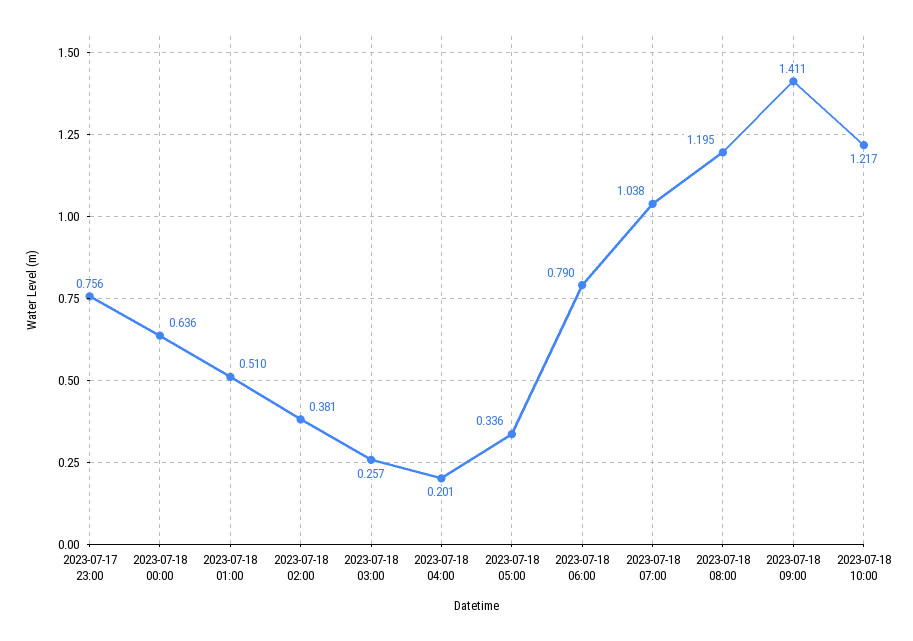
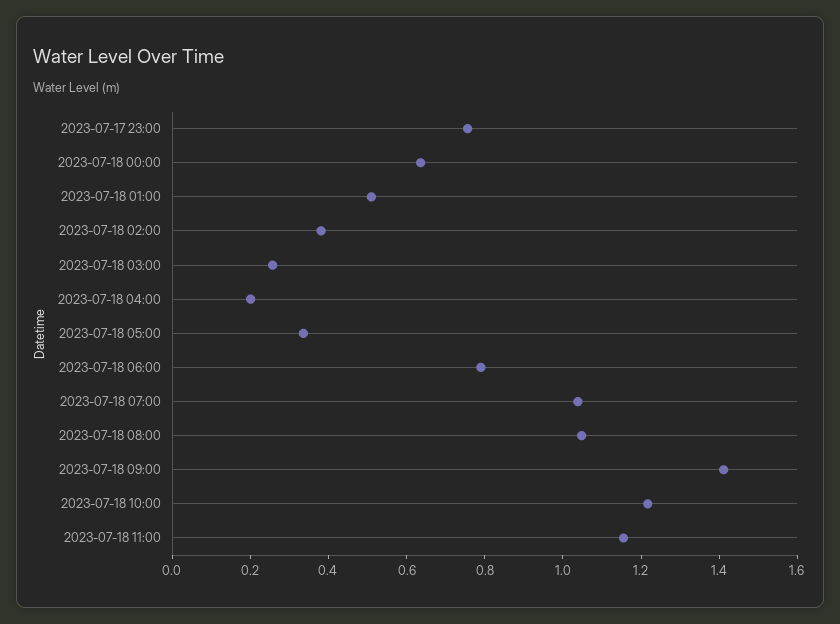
2023-07-18 08:00: 1.195 -> 1.05
2023-07-18 11:00: none -> 1.15

